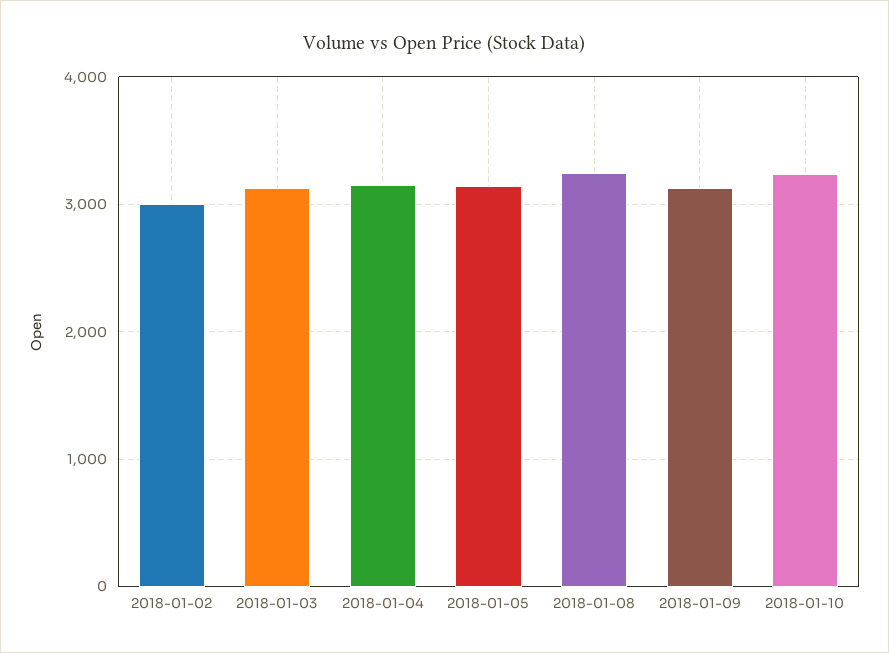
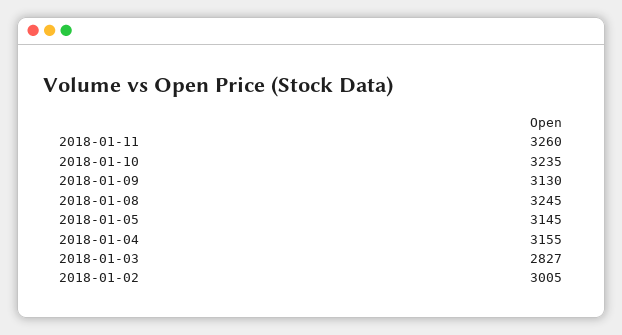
2018-01-03: 3100 -> 2827
2018-01-11: none -> 3260

